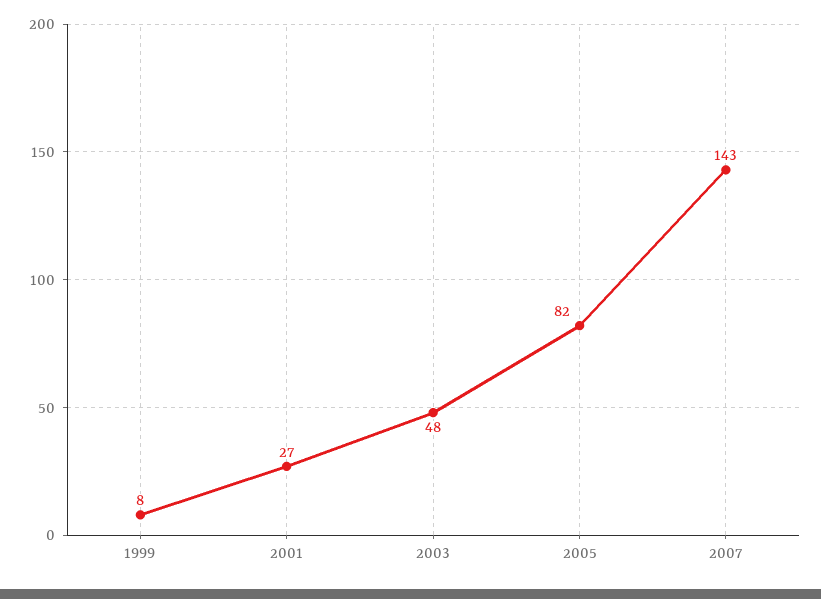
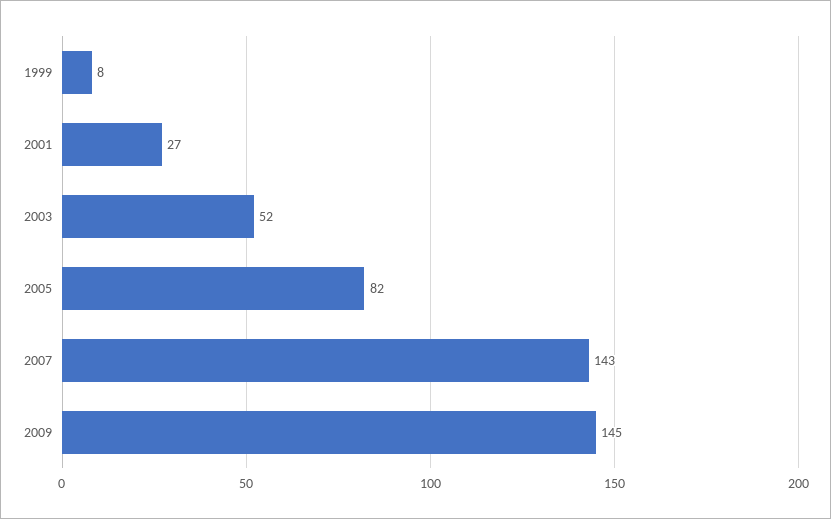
2003: 48 -> 52
2009: none -> 145

